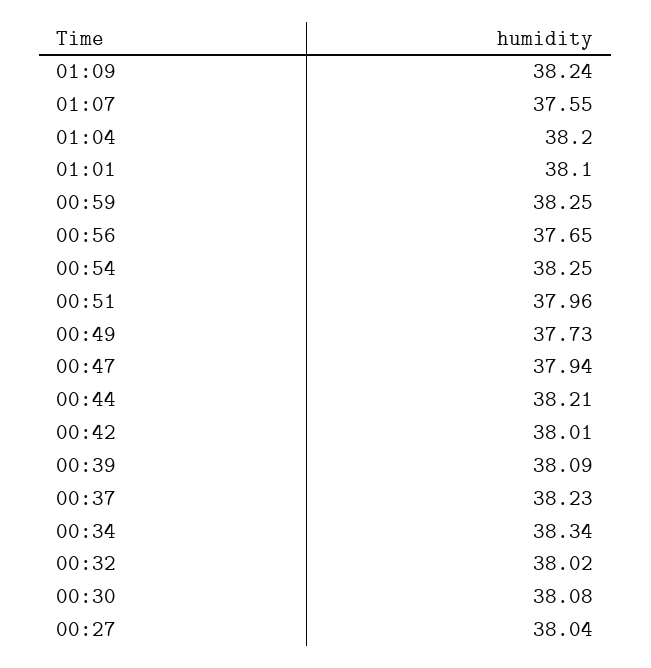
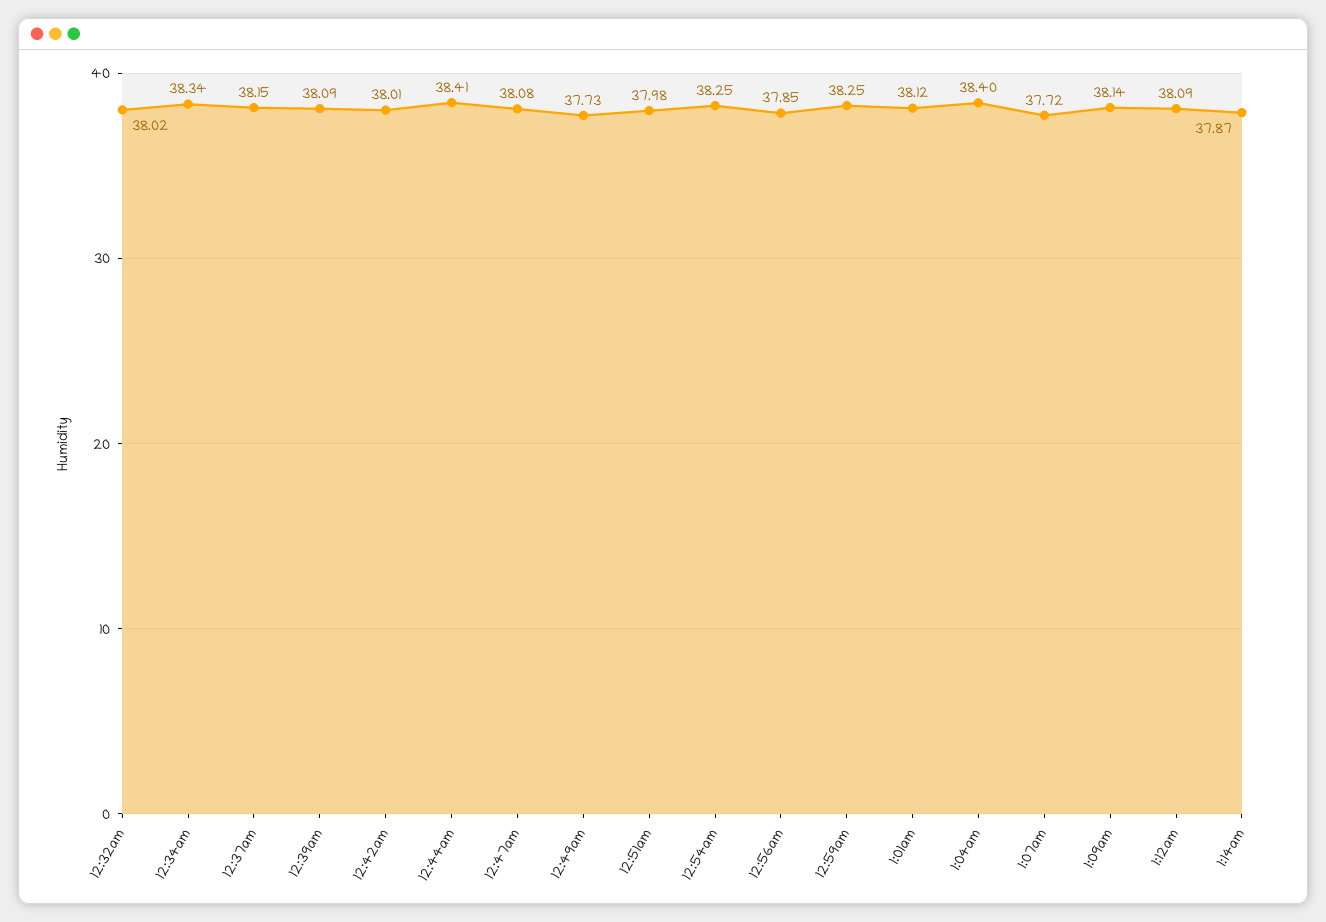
01:09: 38.24 -> 38.14
01:07: 37.55 -> 37.72
01:04: 38.2 -> 38.4
01:01: 38.1 -> 38.12
00:56: 37.65 -> 37.85
00:51: 37.96 -> 37.98
00:47: 37.94 -> 38.08
00:44: 38.21 -> 38.41
00:37: 38.23 -> 38.15
00:30: 38.08 -> none
00:27: 38.04 -> none
1:12am: none -> 38.09
1:14am: none -> 37.87

